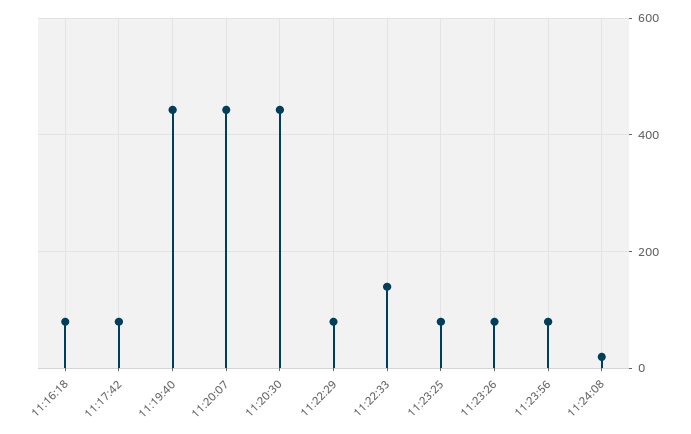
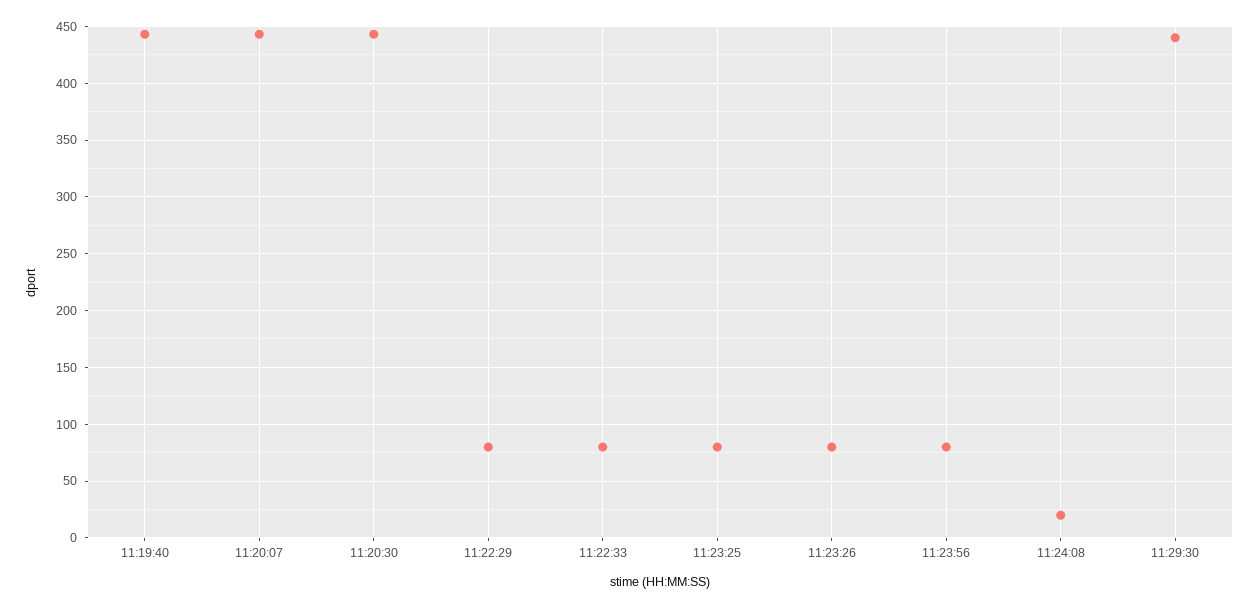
11:16:18: 80 -> none
11:17:42: 80 -> none
11:22:33: 140 -> 80
11:29:30: none -> 440

